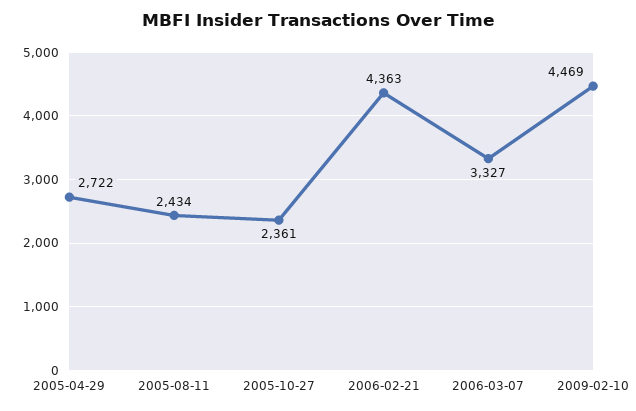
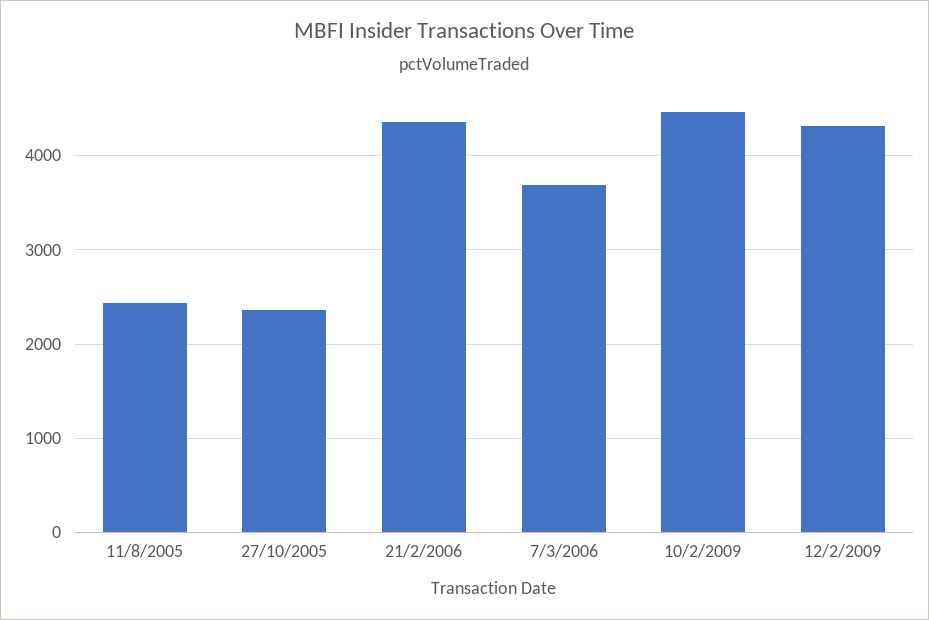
2005-04-29: 2722 -> none
2006-03-07: 3327 -> 3700
12/2/2009: none -> 4300

